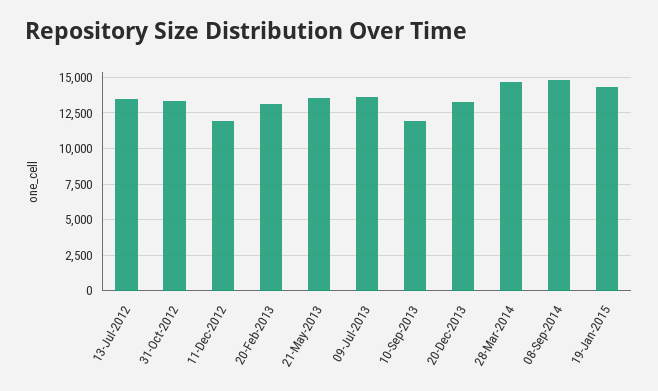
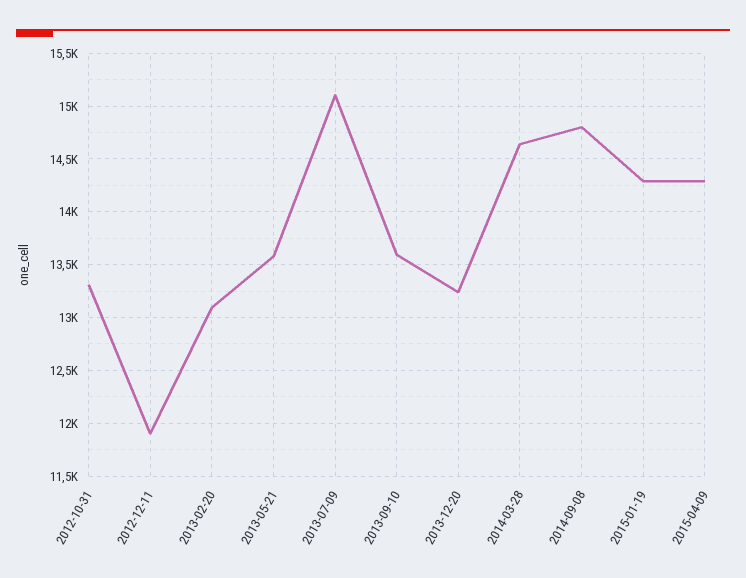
13-Jul-2012: 13500 -> none
09-Jul-2013: 13500 -> 15100
10-Sep-2013: 12000 -> 13600
2015-04-09: none -> 14300

